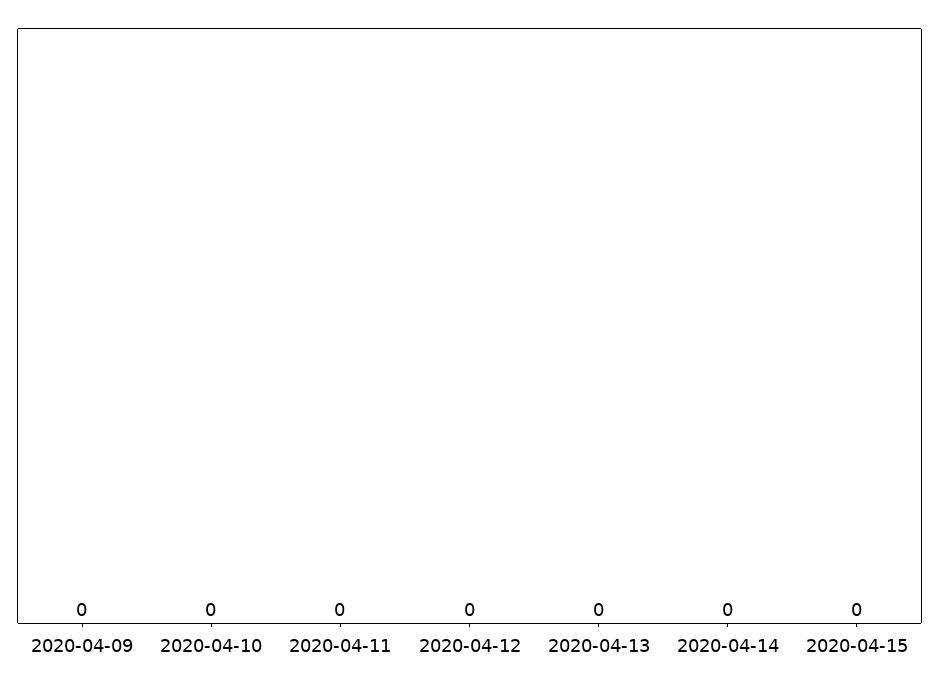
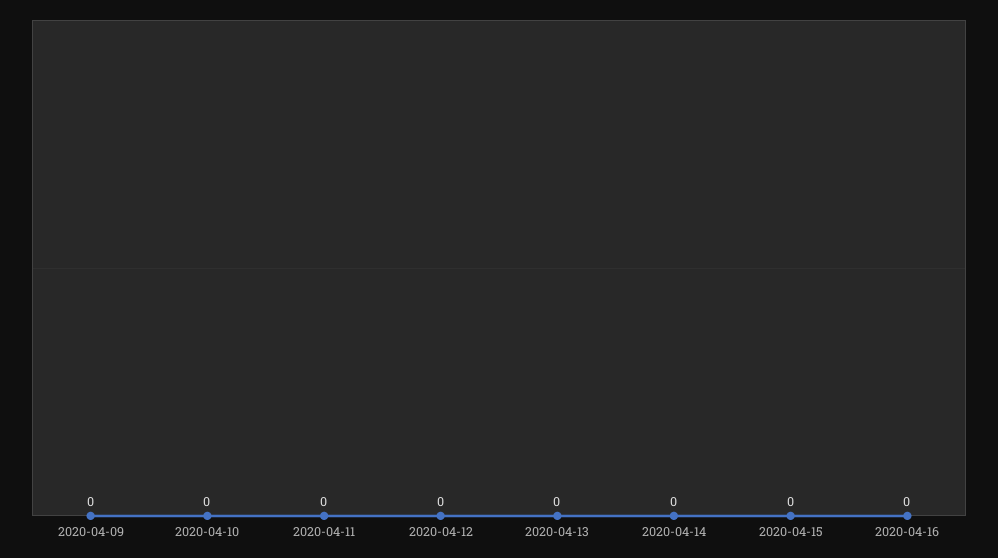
2020-04-16: none -> 0

